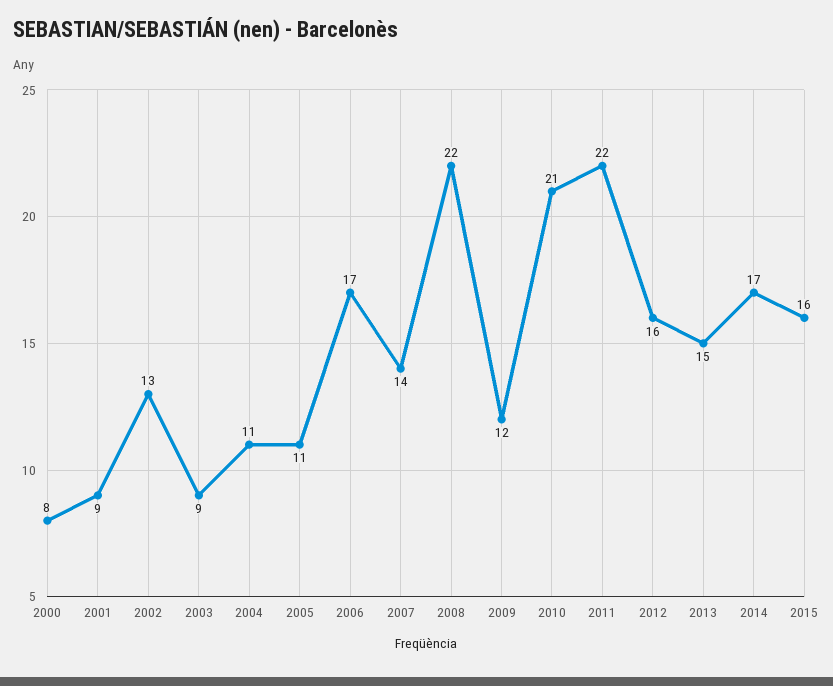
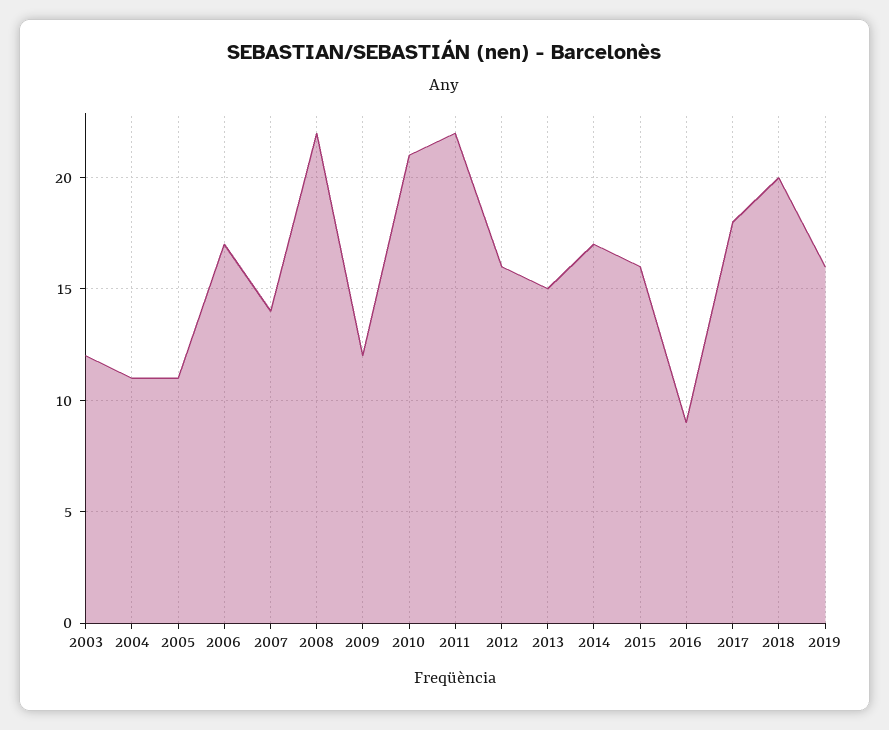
2000: 8 -> none
2001: 9 -> none
2002: 13 -> none
2003: 9 -> 12
2016: none -> 9
2017: none -> 18
2018: none -> 20
2019: none -> 16

